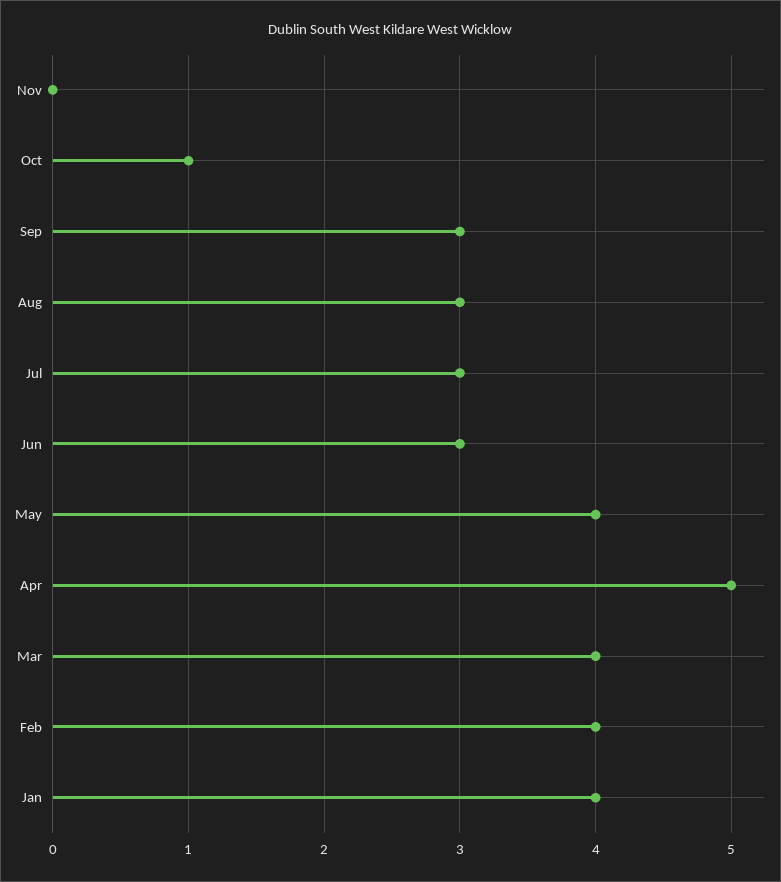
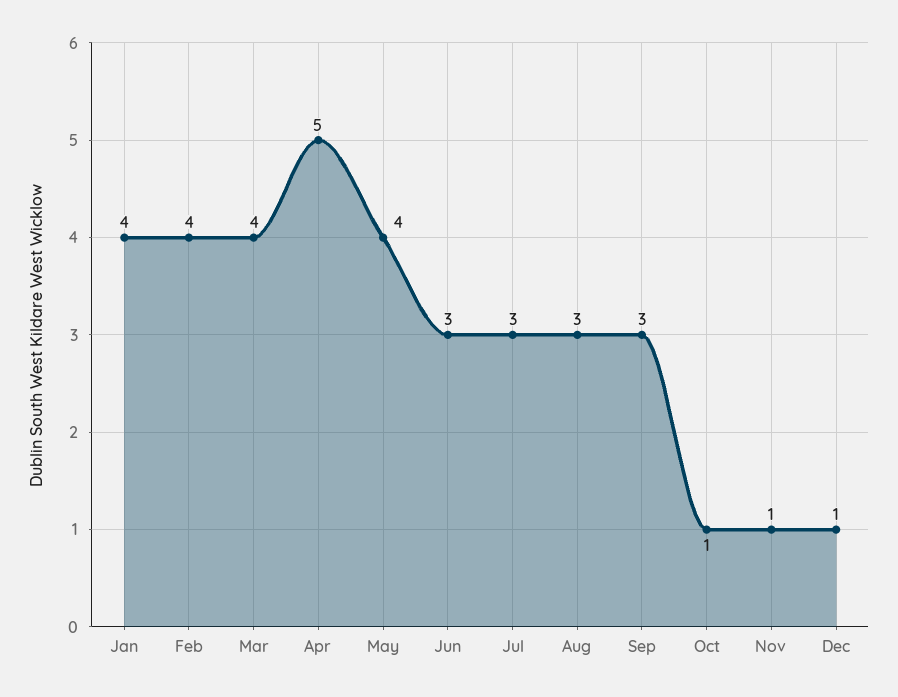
Nov: 0 -> 1
Dec: none -> 1

